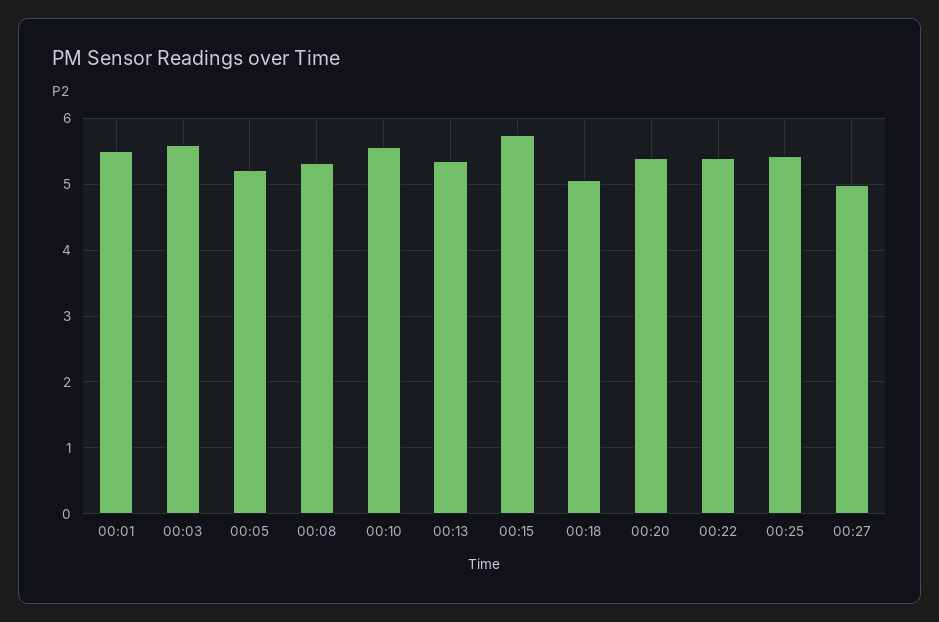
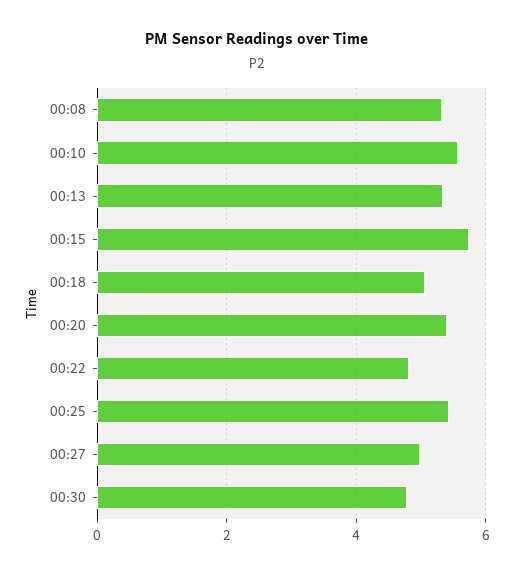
00:01: 5.5 -> none
00:03: 5.6 -> none
00:05: 5.2 -> none
00:22: 5.4 -> 4.8
00:30: none -> 4.8

